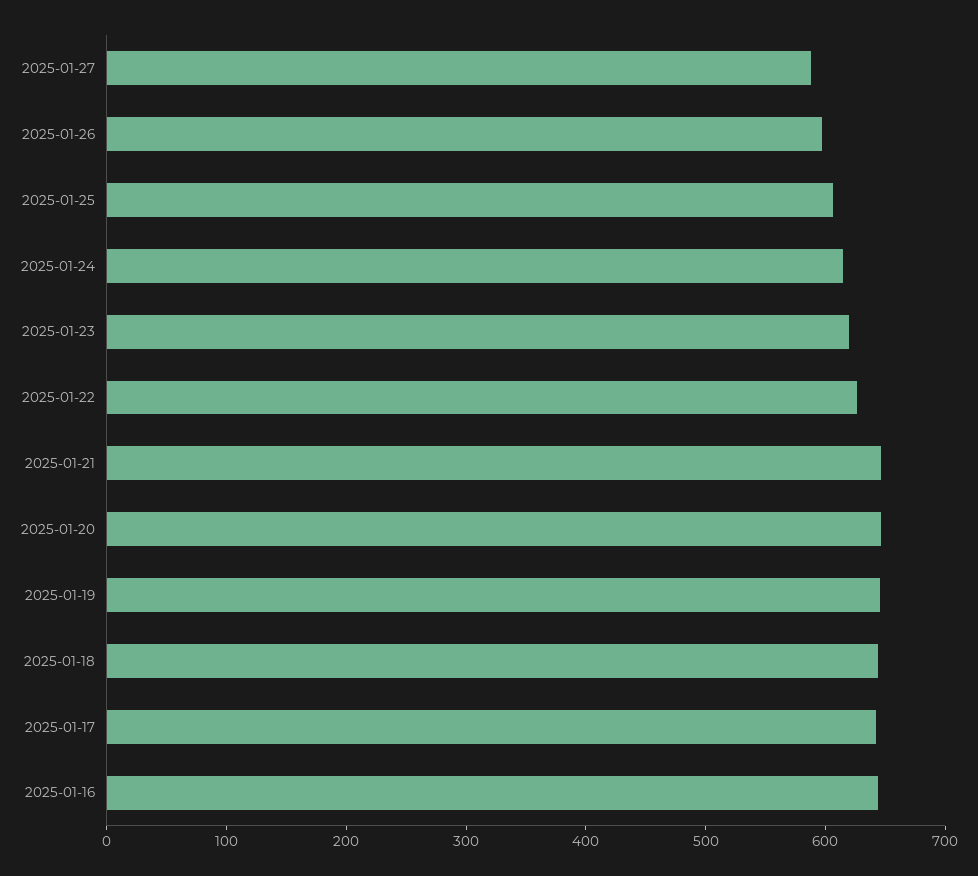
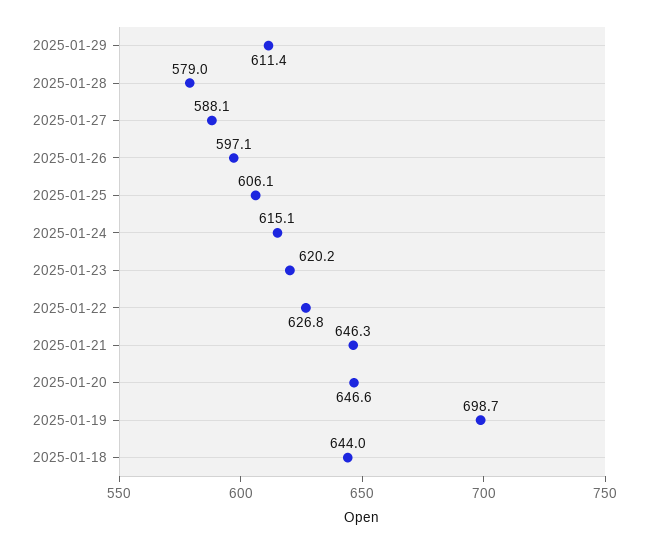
2025-01-19: 640 -> 698.7
2025-01-17: 640 -> none
2025-01-16: 640 -> none
2025-01-29: none -> 611.4
2025-01-28: none -> 579

